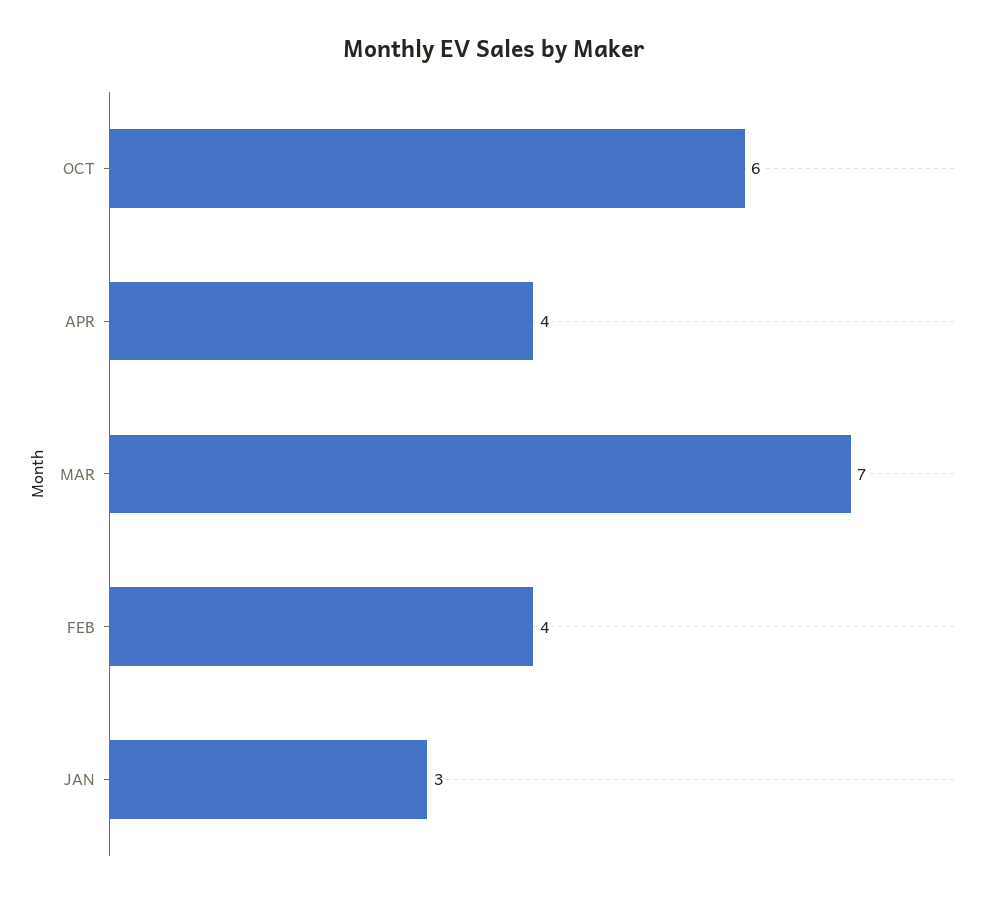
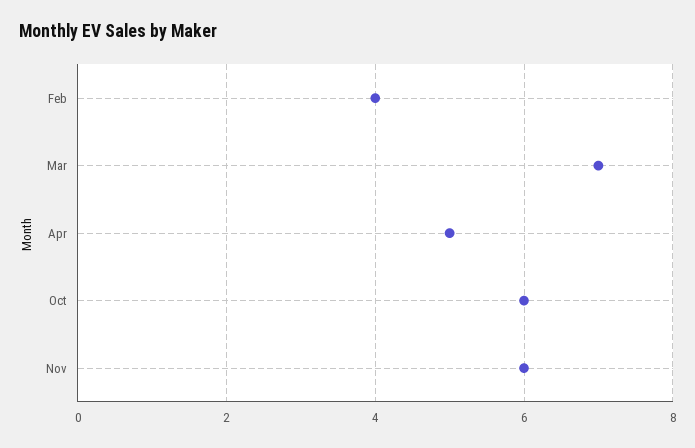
APR: 4 -> 5
JAN: 3 -> none
Nov: none -> 6

